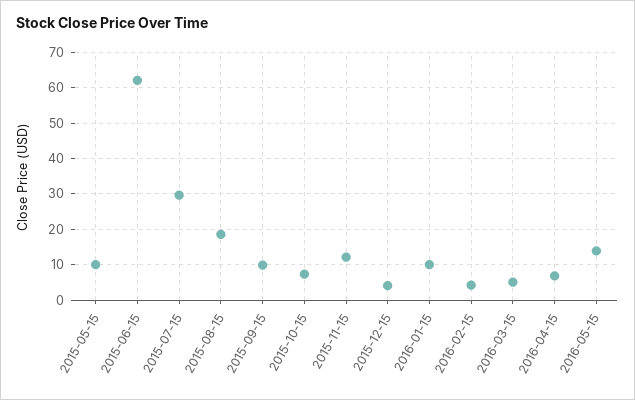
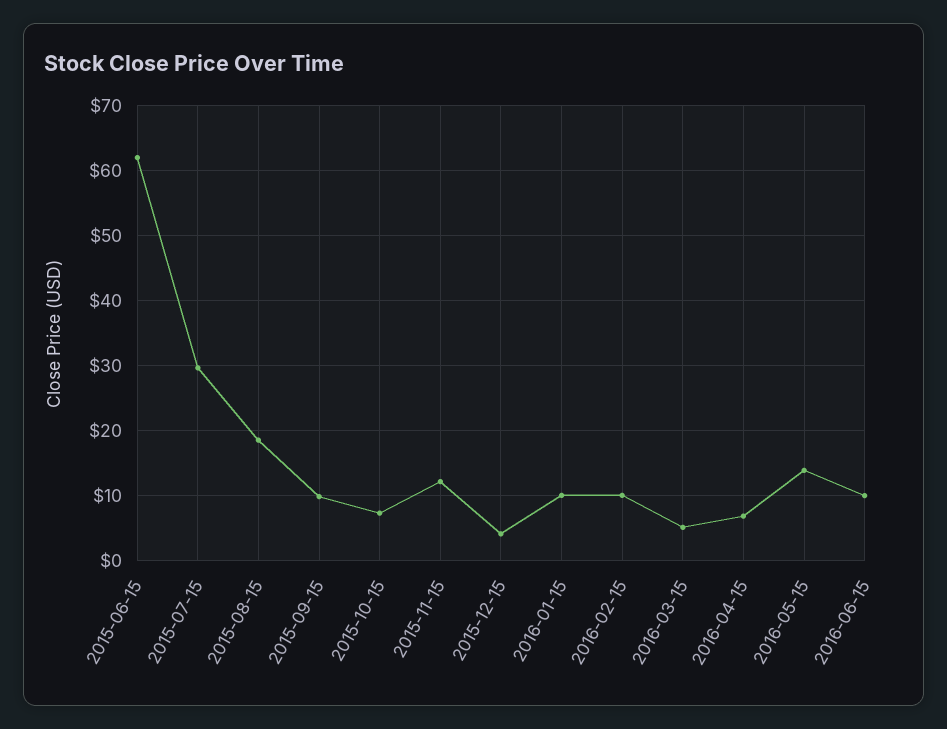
2015-05-15: 10 -> none
2016-02-15: 4 -> 10
2016-06-15: none -> 10

